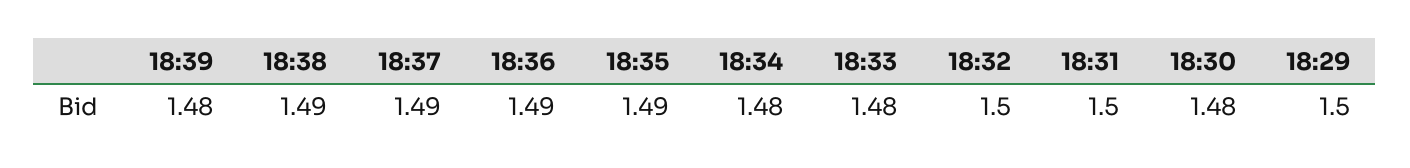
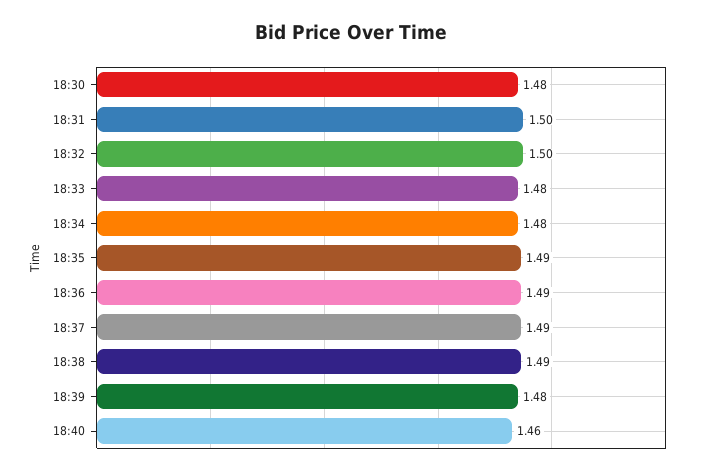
18:29: 1.5 -> none
18:40: none -> 1.46

